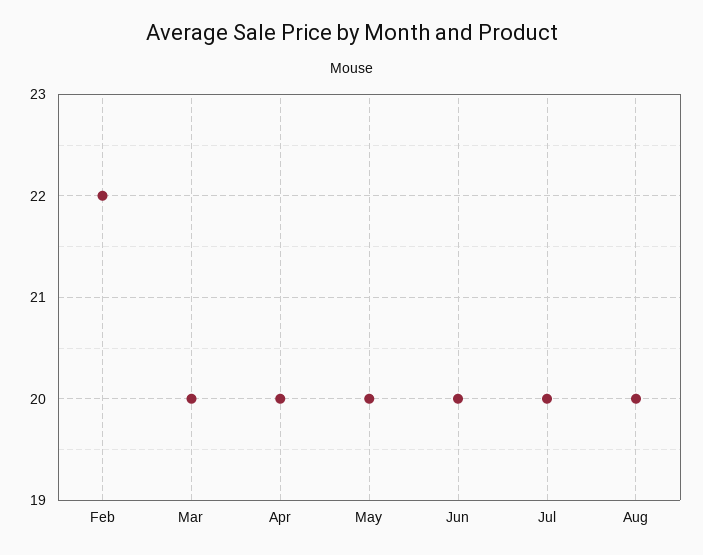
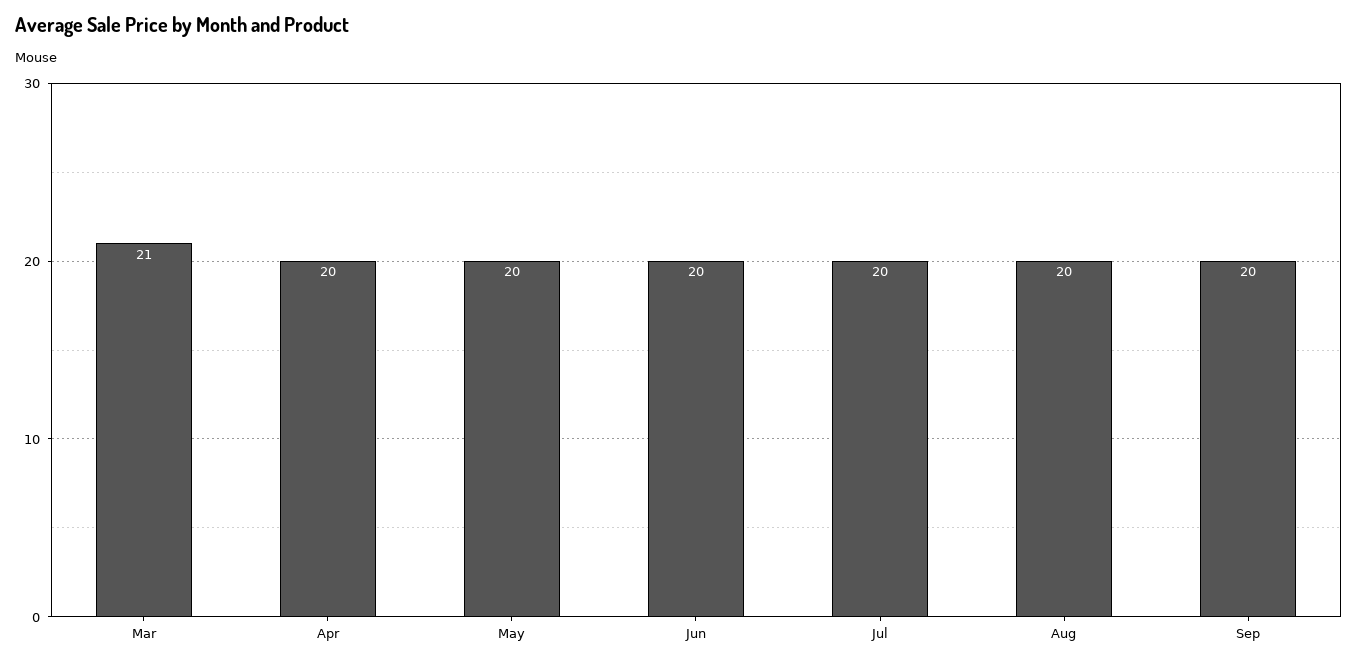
Feb: 22 -> none
Mar: 20 -> 21
Sep: none -> 20

